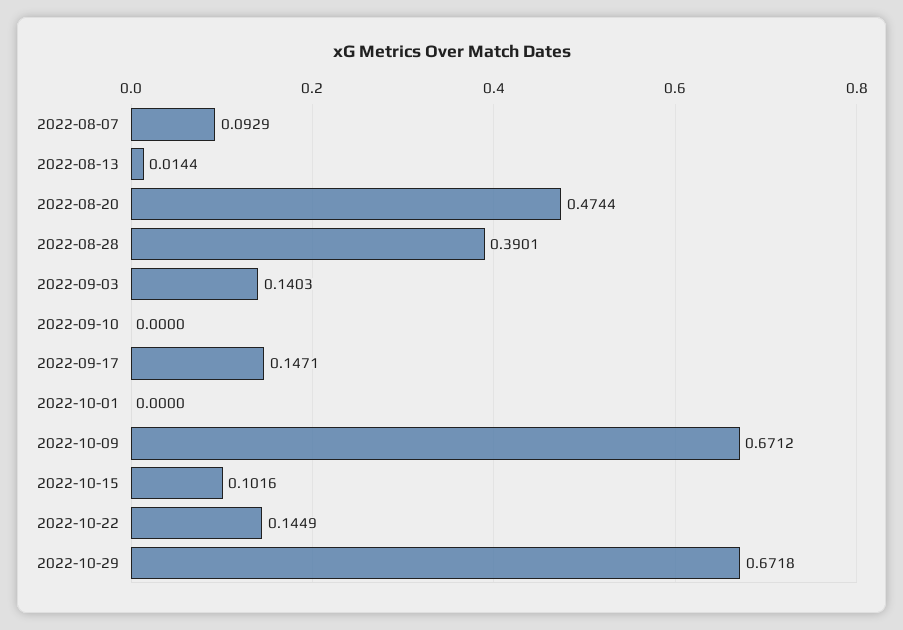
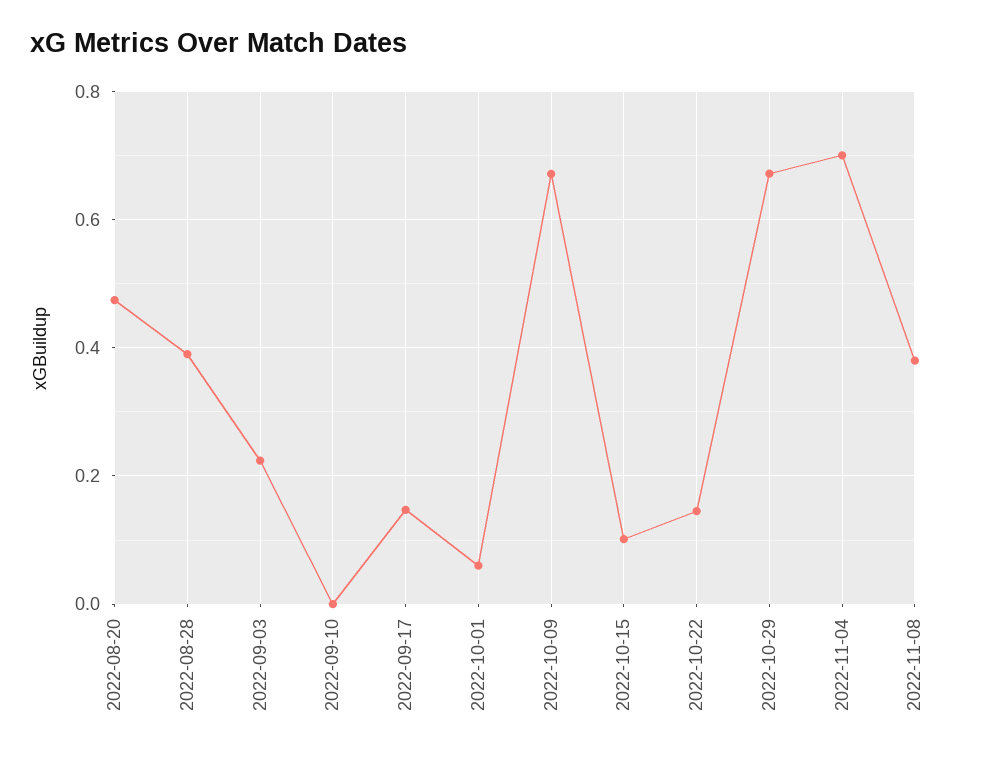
2022-08-07: 0.0929 -> none
2022-08-13: 0.0144 -> none
2022-09-03: 0.1403 -> 0.22
2022-10-01: 0 -> 0.06
2022-11-04: none -> 0.7
2022-11-08: none -> 0.38

